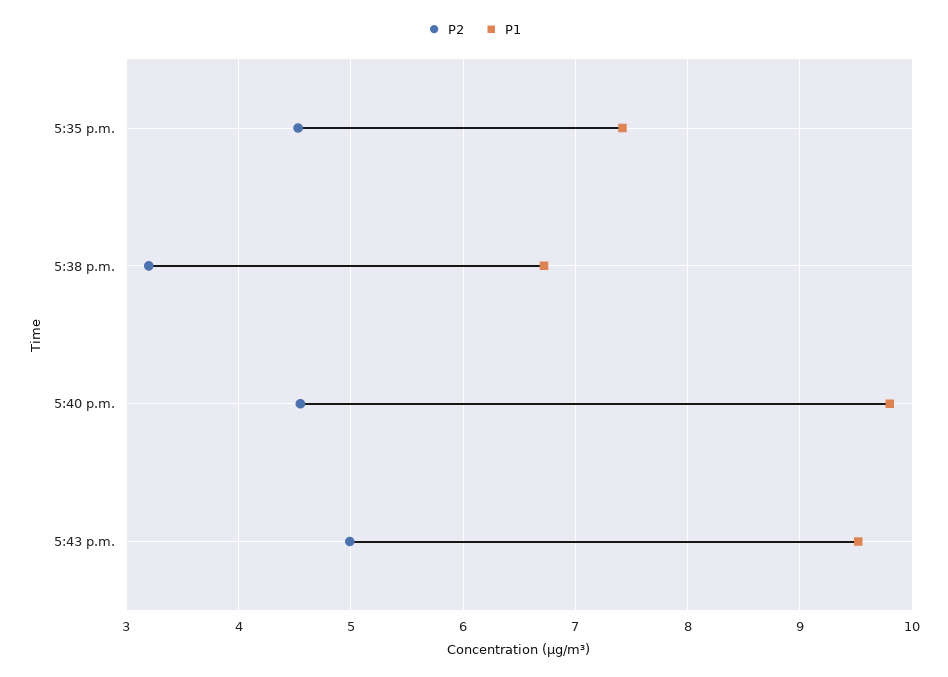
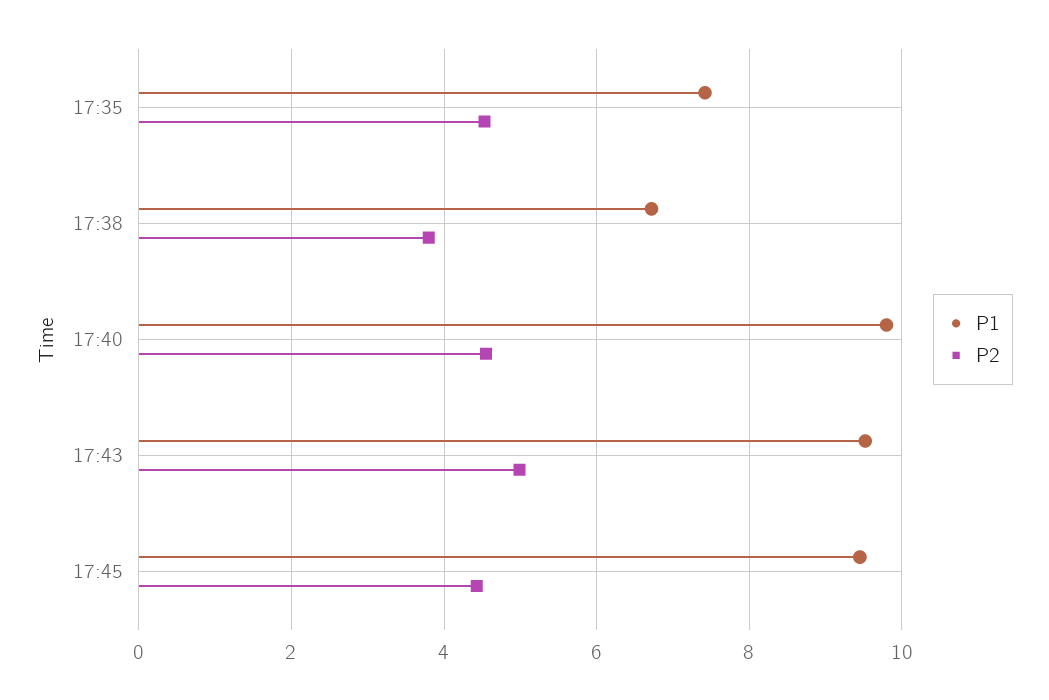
P2, 5:38 p.m.: 3.2 -> 3.8
P1, 17:45: none -> 9.4
P2, 17:45: none -> 4.4

